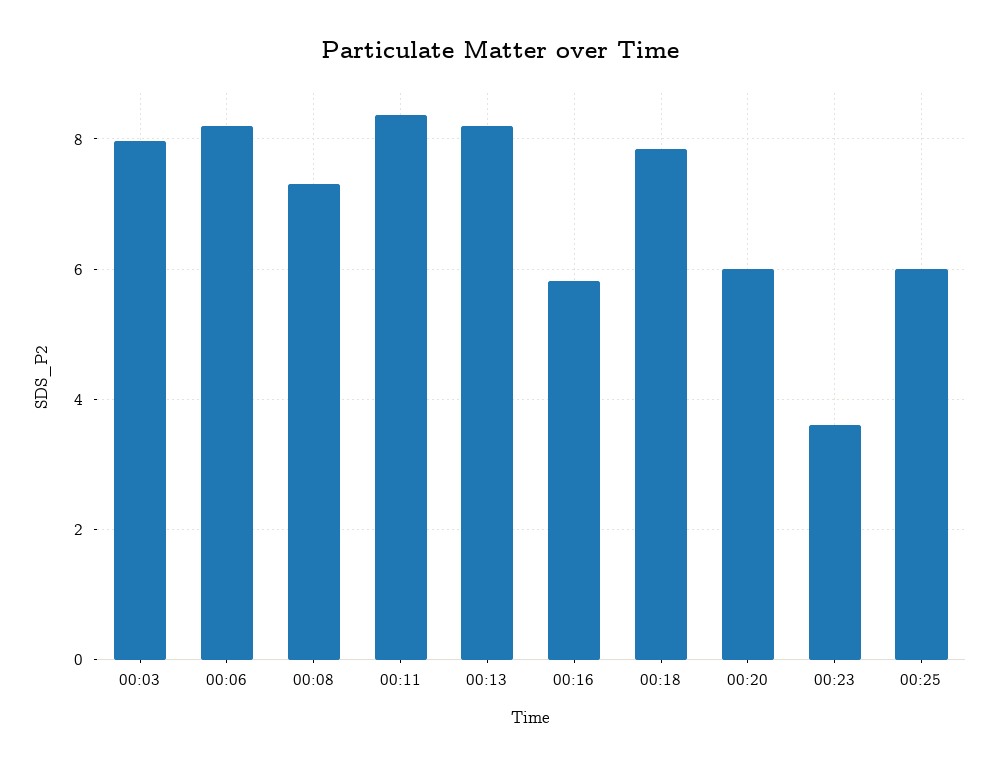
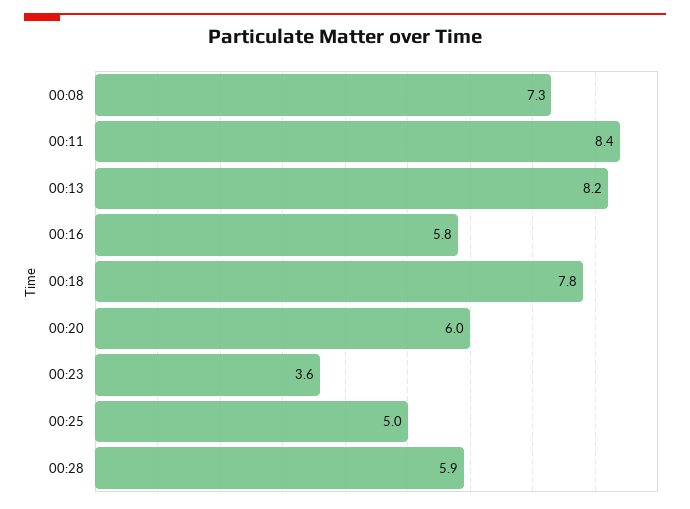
00:03: 8 -> none
00:06: 8.2 -> none
00:25: 6 -> 5
00:28: none -> 5.9

